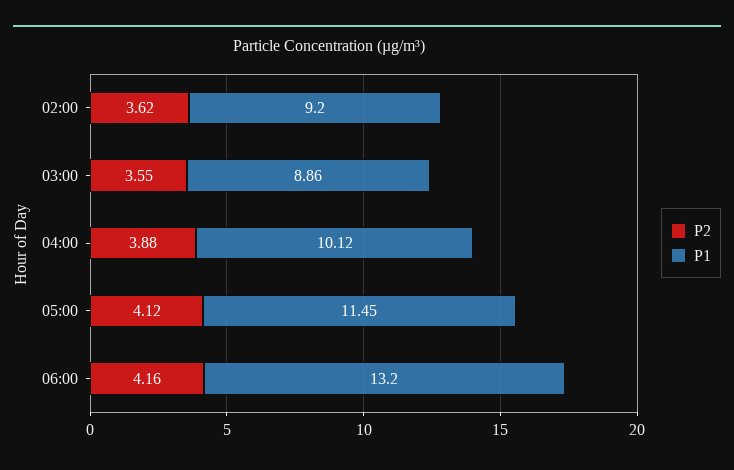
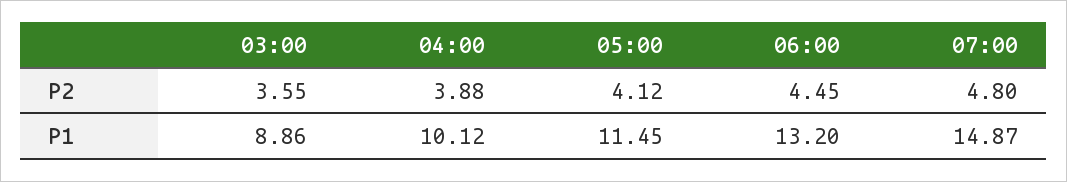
P2, 02:00: 3.62 -> none
P1, 02:00: 9.2 -> none
P2, 06:00: 4.16 -> 4.45
P2, 07:00: none -> 4.8
P1, 07:00: none -> 14.87

